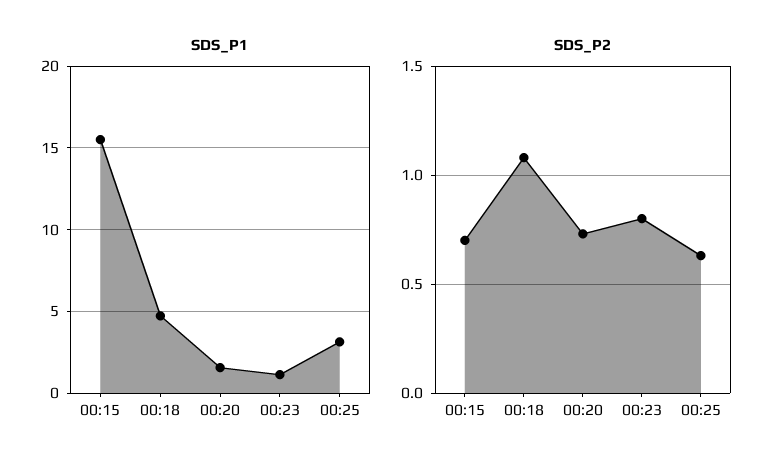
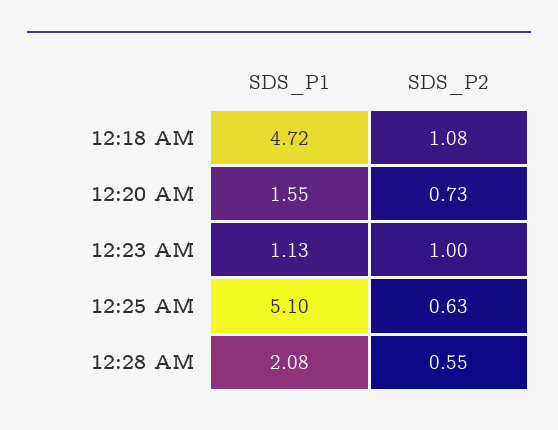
SDS_P1, 00:15: 15.5 -> none
SDS_P1, 00:25: 3 -> 5.1
SDS_P2, 00:15: 0.7 -> none
SDS_P2, 00:23: 0.8 -> 1
SDS_P1, 12:28 AM: none -> 2.08
SDS_P2, 12:28 AM: none -> 0.55

